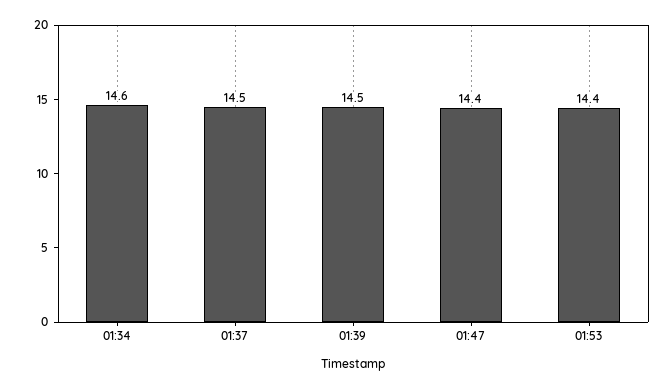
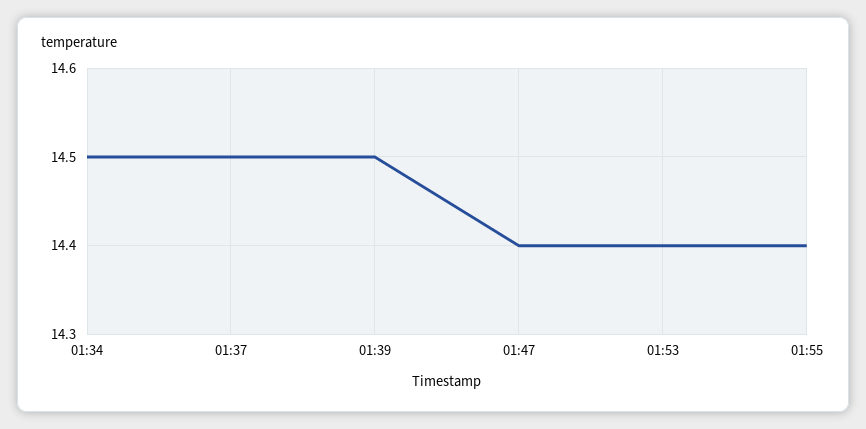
01:34: 14.6 -> 14.5
01:55: none -> 14.4

